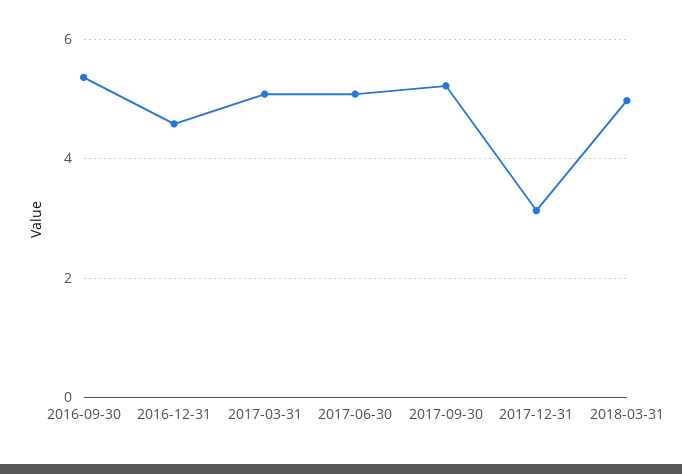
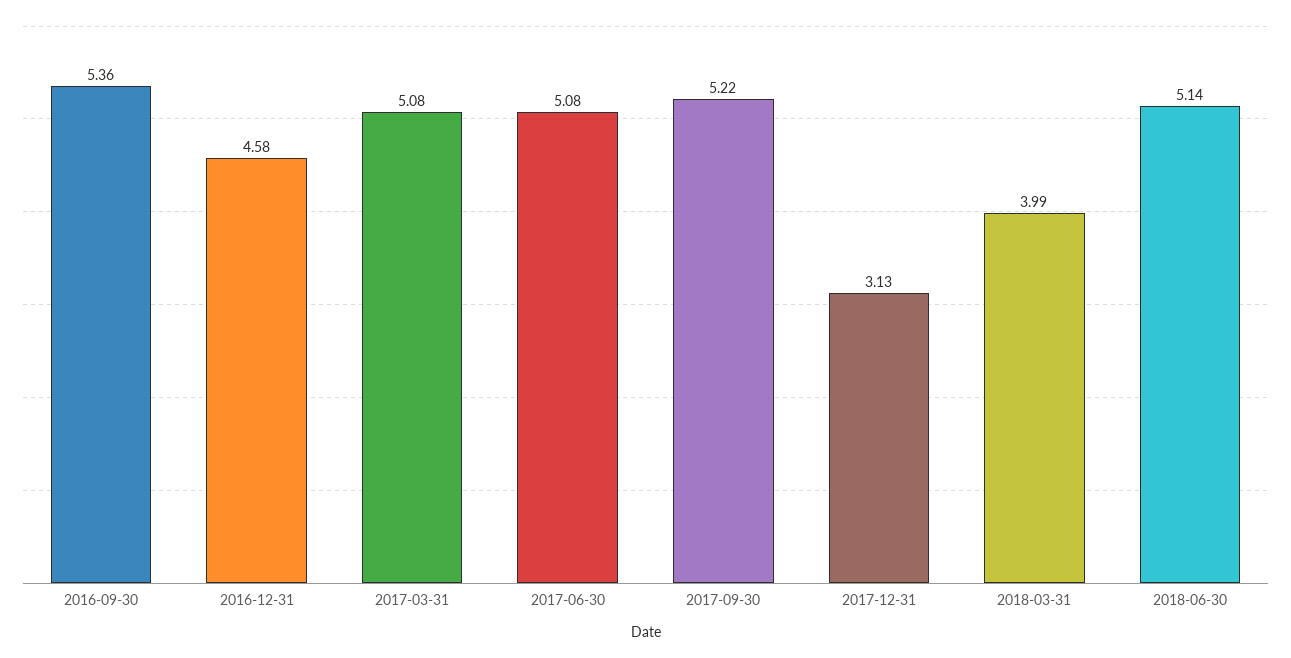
2018-03-31: 5 -> 3.99
2018-06-30: none -> 5.14

